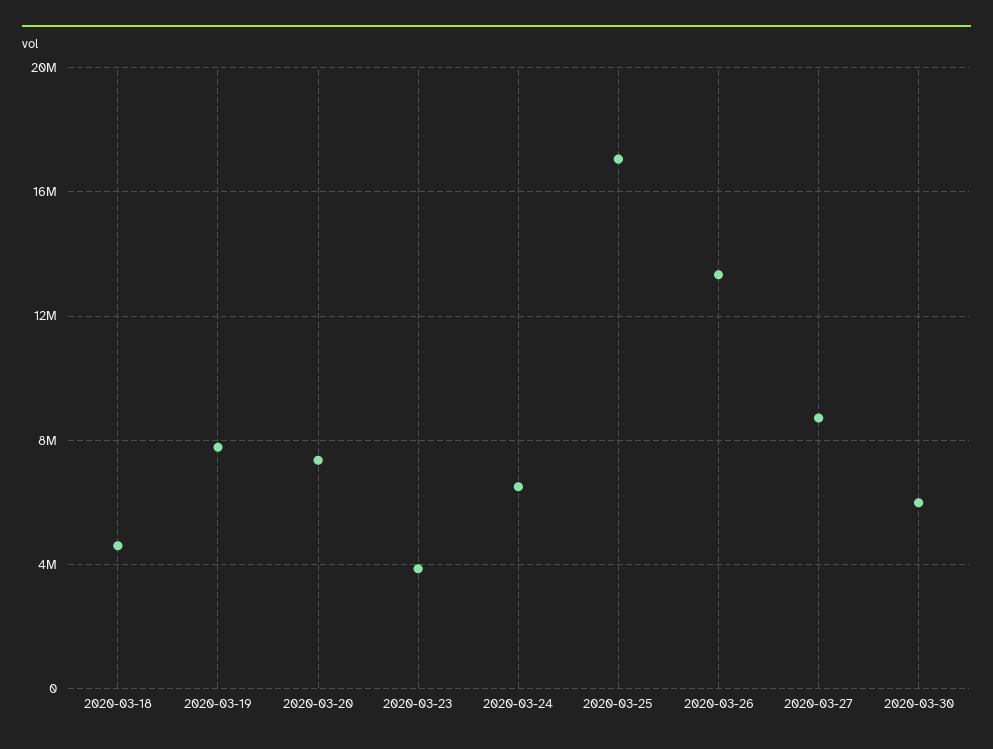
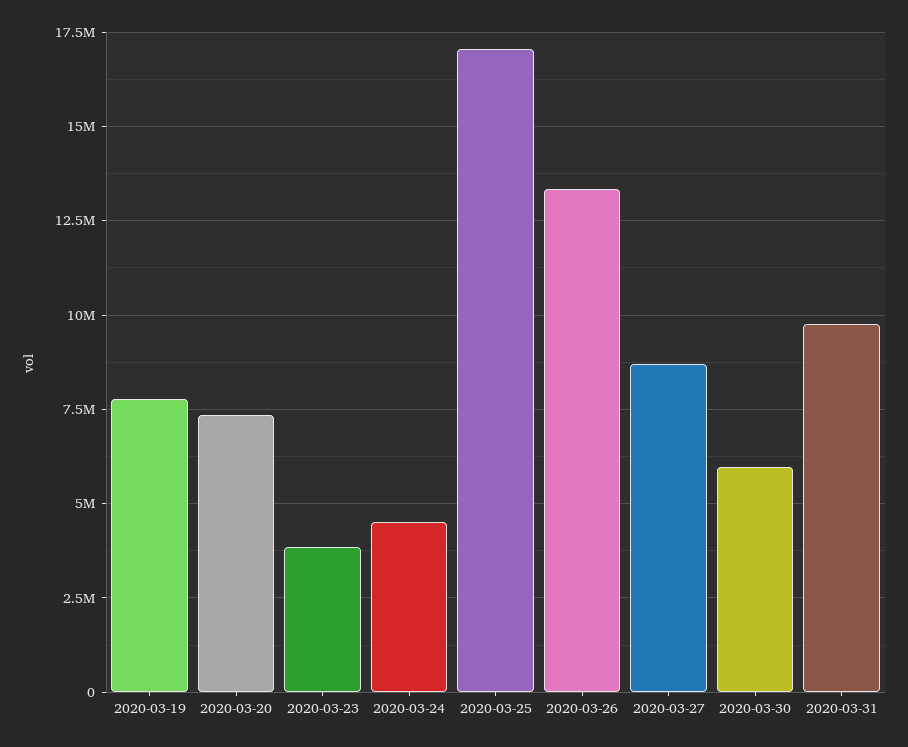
2020-03-18: 4500000 -> none
2020-03-24: 6500000 -> 4500000
2020-03-31: none -> 9750000

